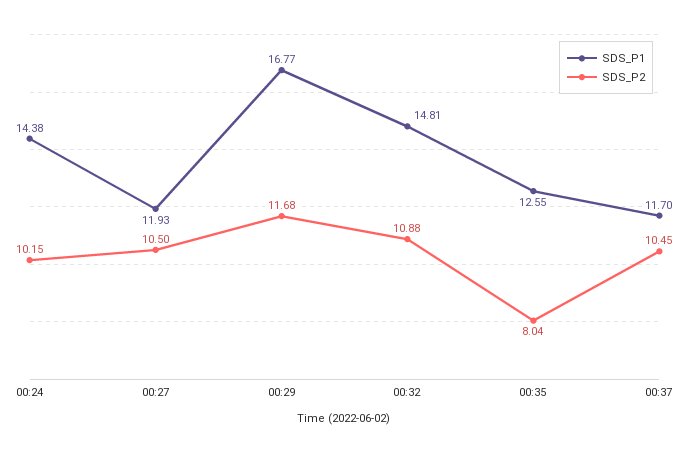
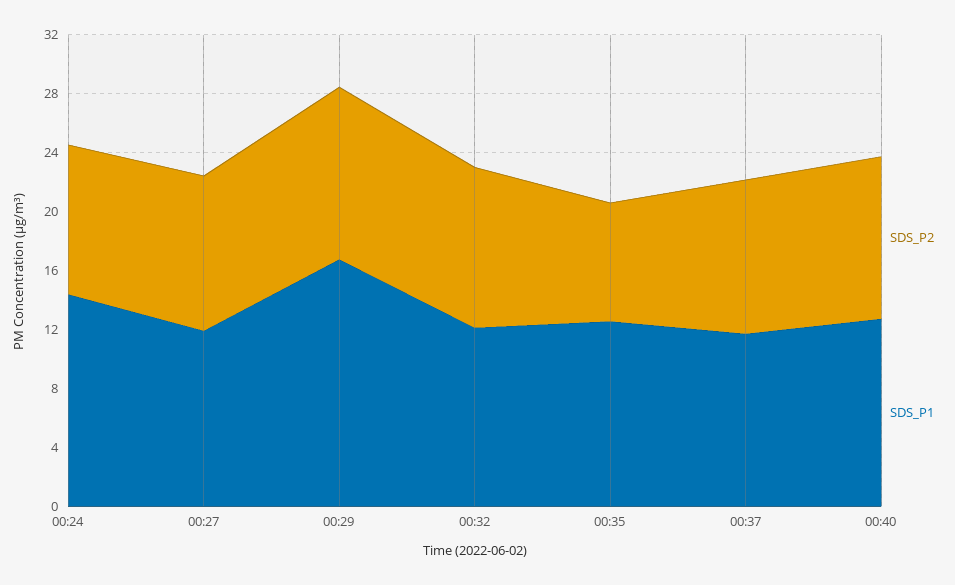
SDS_P1, 00:32: 14.81 -> 12
SDS_P2, 00:40: none -> 11
SDS_P1, 00:40: none -> 13

